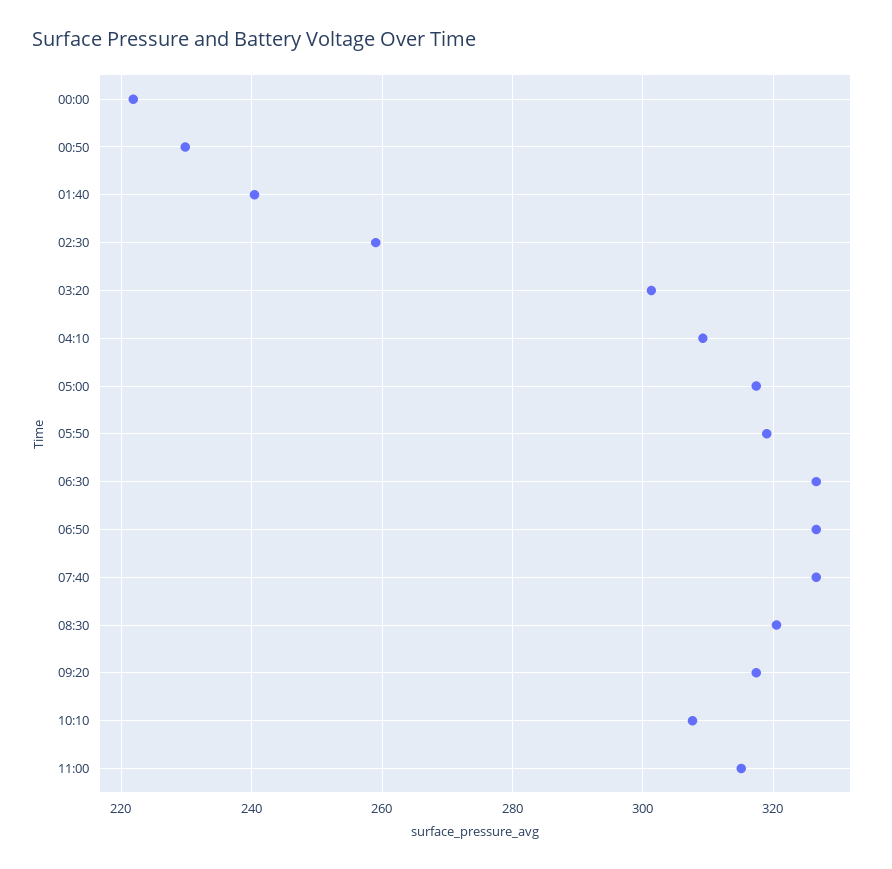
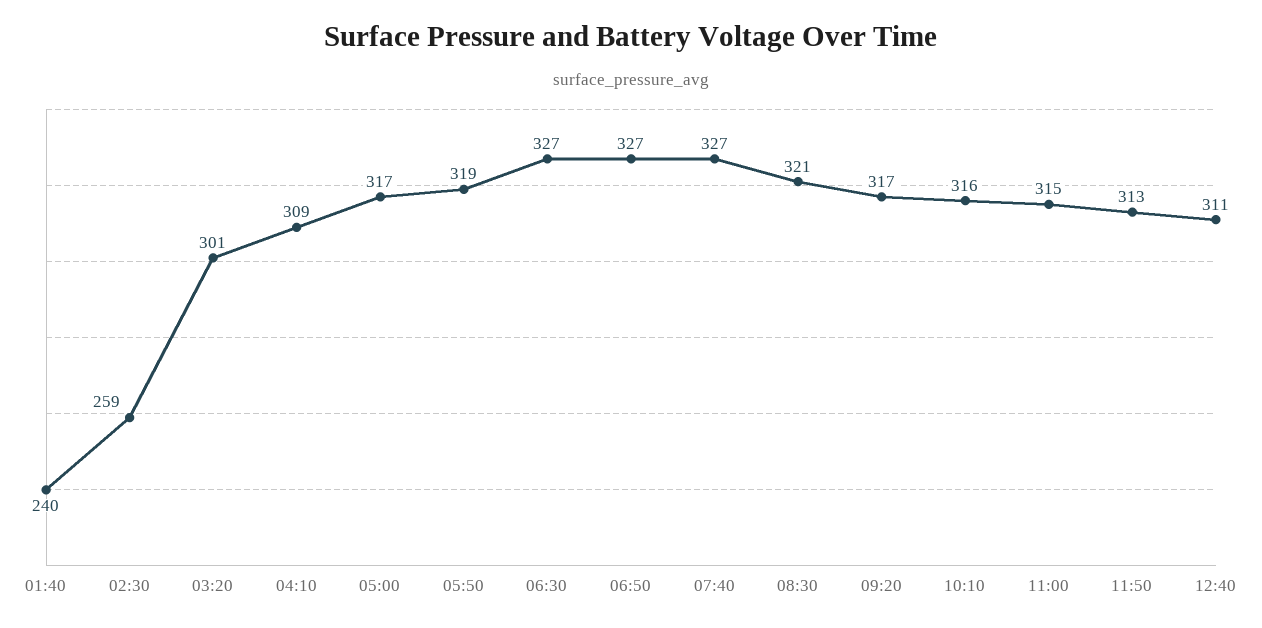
00:00: 222 -> none
00:50: 230 -> none
10:10: 308 -> 316
11:50: none -> 313
12:40: none -> 311

